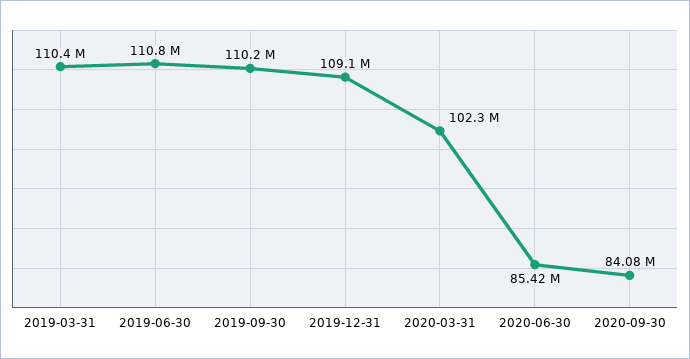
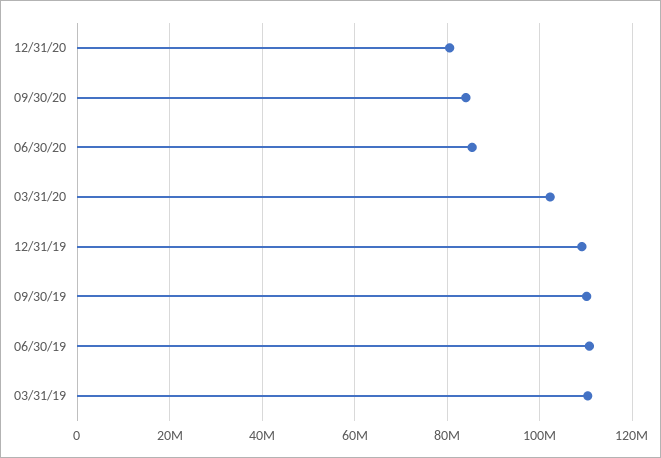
12/31/20: none -> 80000000

